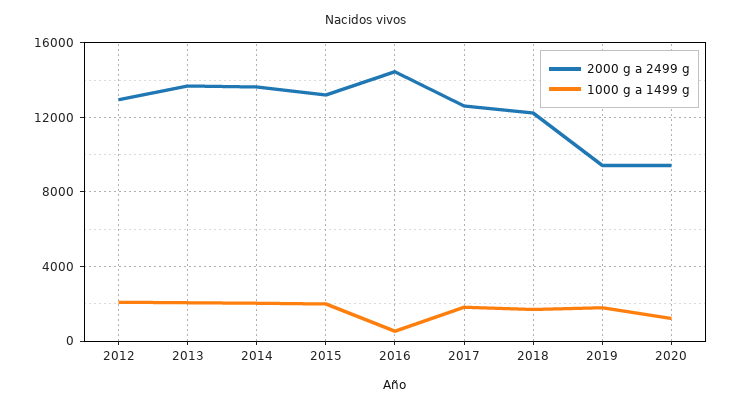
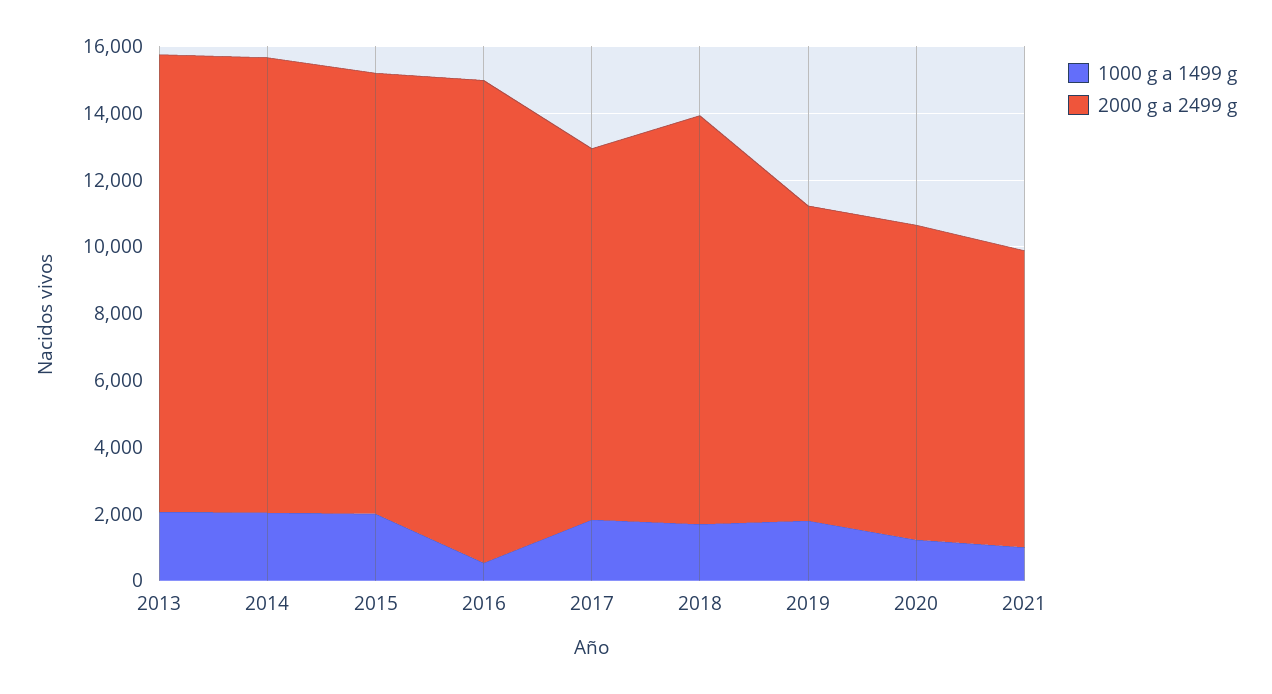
2000 g a 2499 g, 2012: 13000 -> none
1000 g a 1499 g, 2012: 2000 -> none
2000 g a 2499 g, 2017: 12500 -> 11000
1000 g a 1499 g, 2021: none -> 1000
2000 g a 2499 g, 2021: none -> 9000

